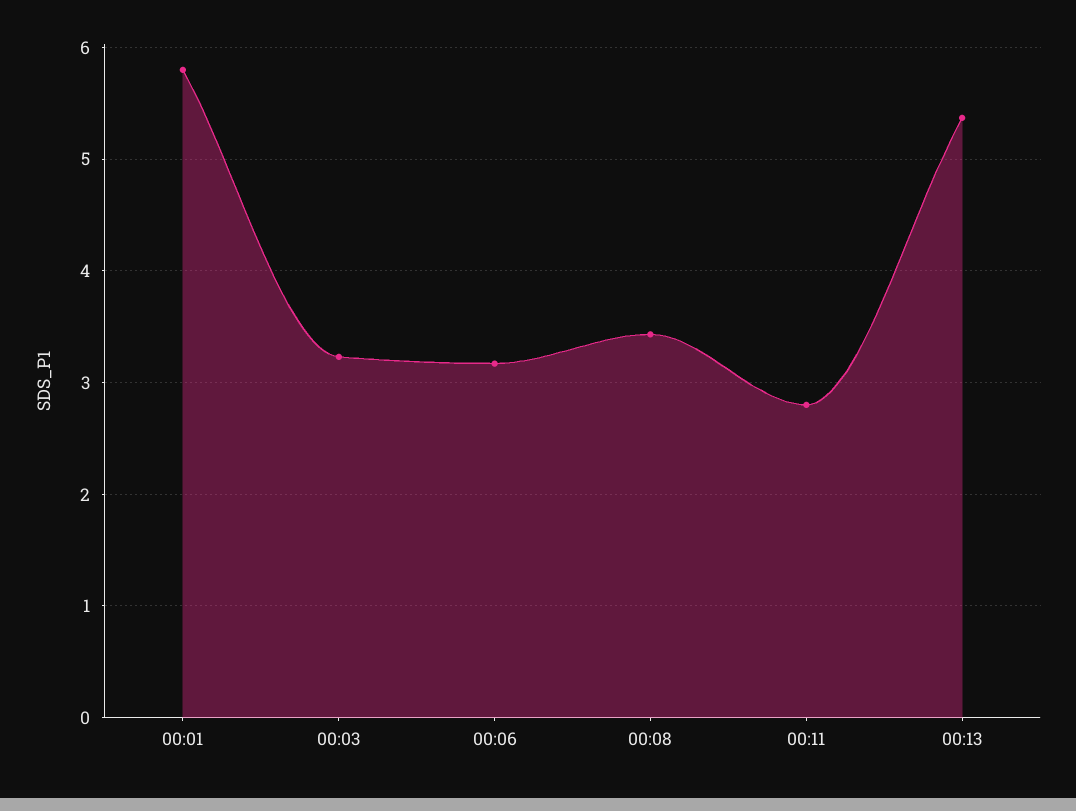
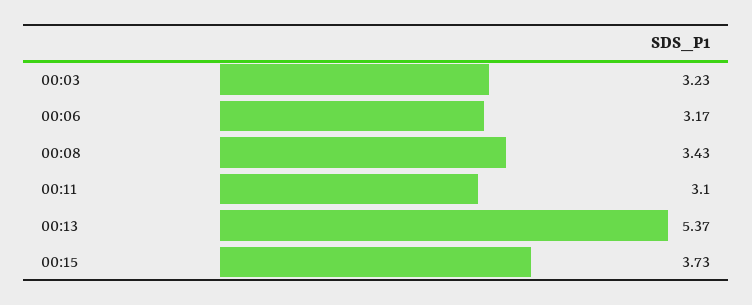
00:01: 5.8 -> none
00:11: 2.8 -> 3.1
00:15: none -> 3.73

